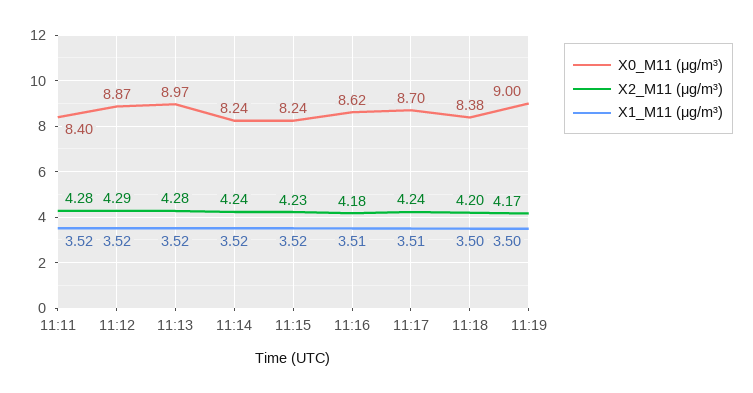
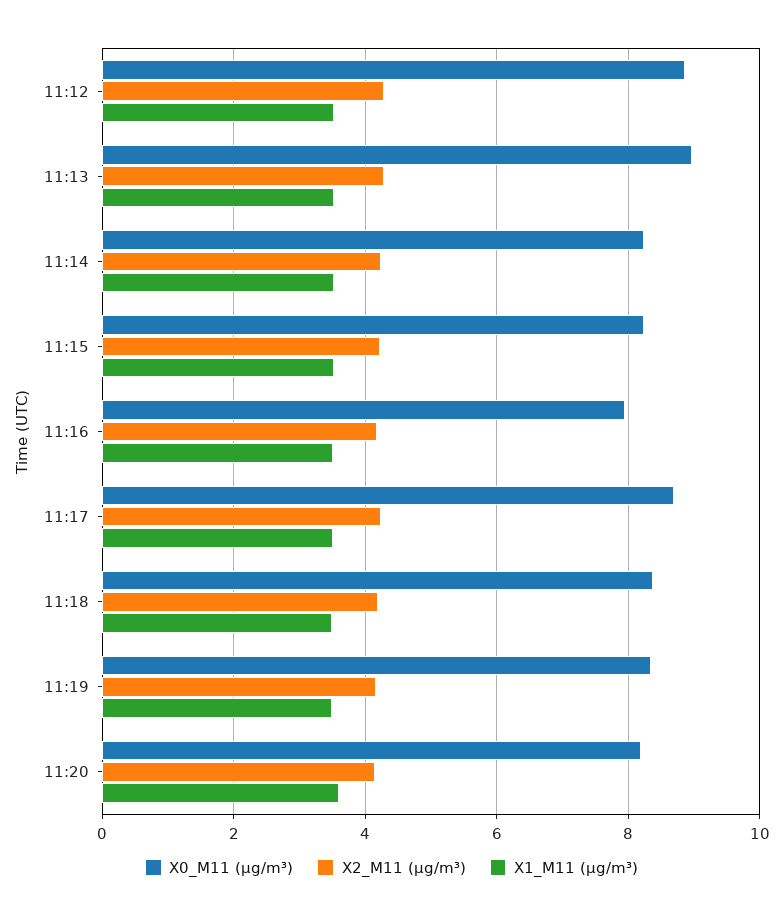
X0_M11 (μg/m³), 11:11: 8.4 -> none
X2_M11 (μg/m³), 11:11: 4.28 -> none
X1_M11 (μg/m³), 11:11: 3.52 -> none
X0_M11 (μg/m³), 11:16: 8.62 -> 8
X0_M11 (μg/m³), 11:19: 9 -> 8.4
X0_M11 (μg/m³), 11:20: none -> 8.2
X2_M11 (μg/m³), 11:20: none -> 4.2
X1_M11 (μg/m³), 11:20: none -> 3.6

